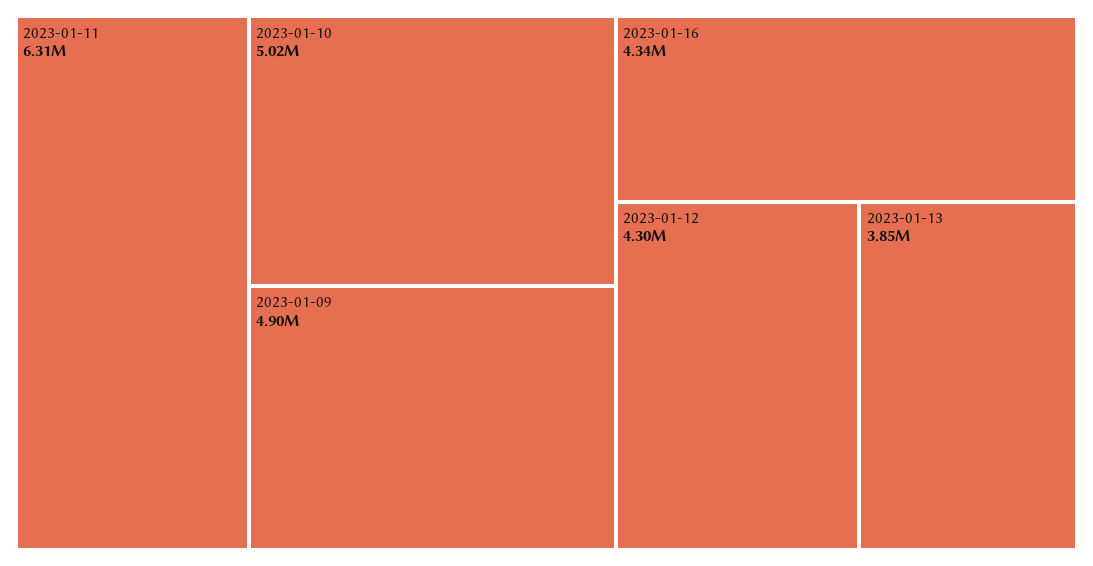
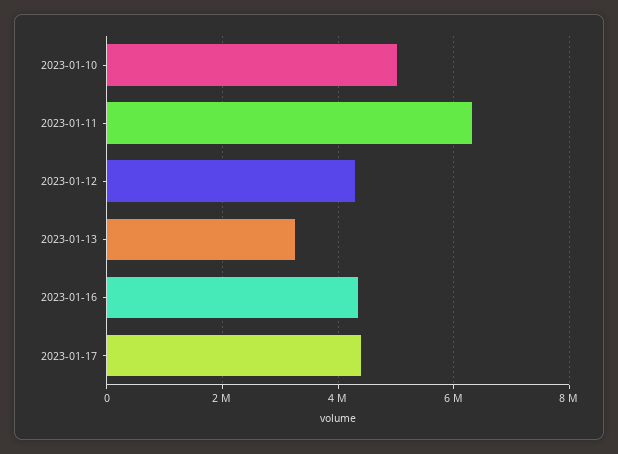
2023-01-09: 4900000 -> none
2023-01-13: 3850000 -> 3200000
2023-01-17: none -> 4400000

